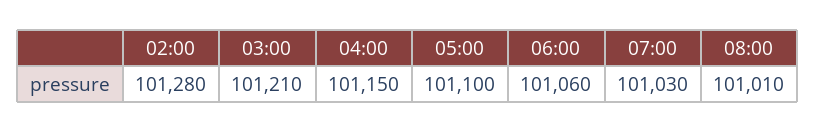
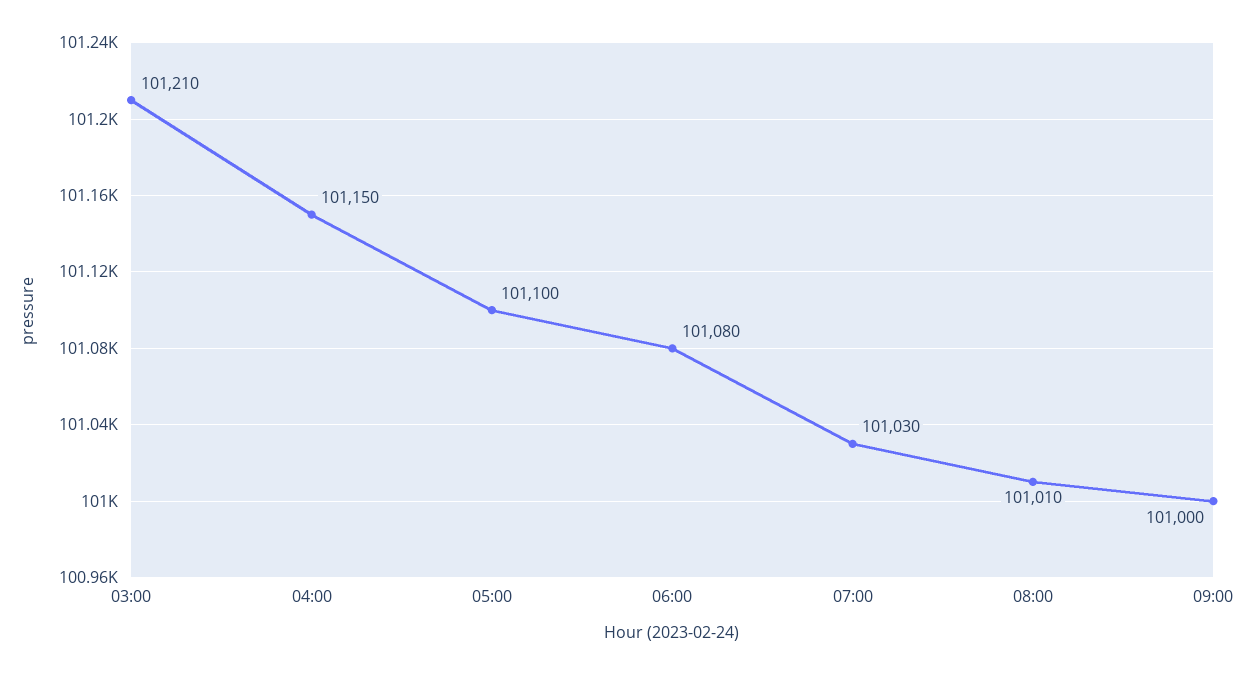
02:00: 101280 -> none
06:00: 101060 -> 101080
09:00: none -> 101000

